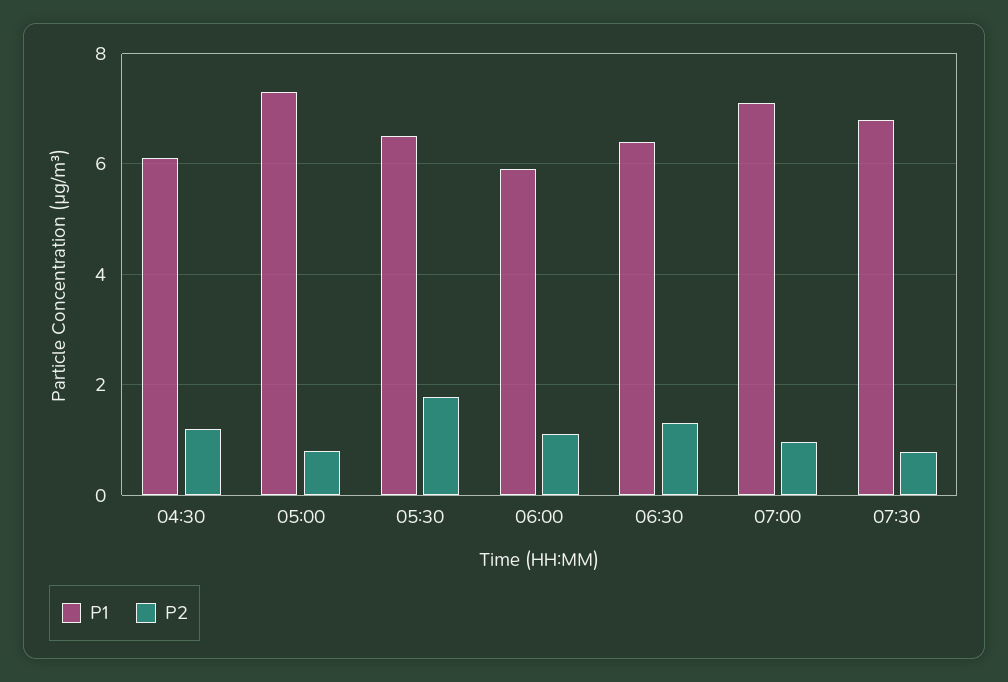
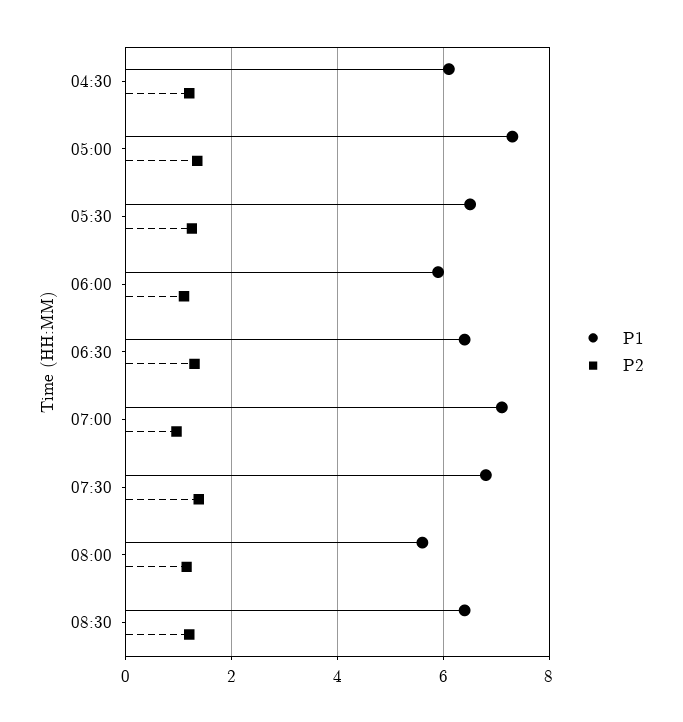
P2, 05:00: 0.8 -> 1.4
P2, 05:30: 1.8 -> 1.2
P2, 07:30: 0.8 -> 1.4
P1, 08:00: none -> 5.6
P2, 08:00: none -> 1.2
P1, 08:30: none -> 6.4
P2, 08:30: none -> 1.2

